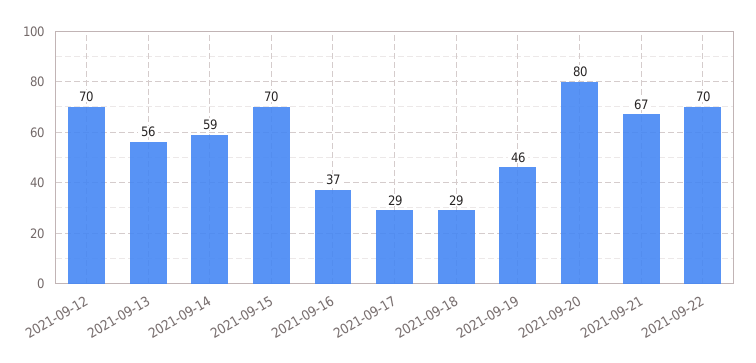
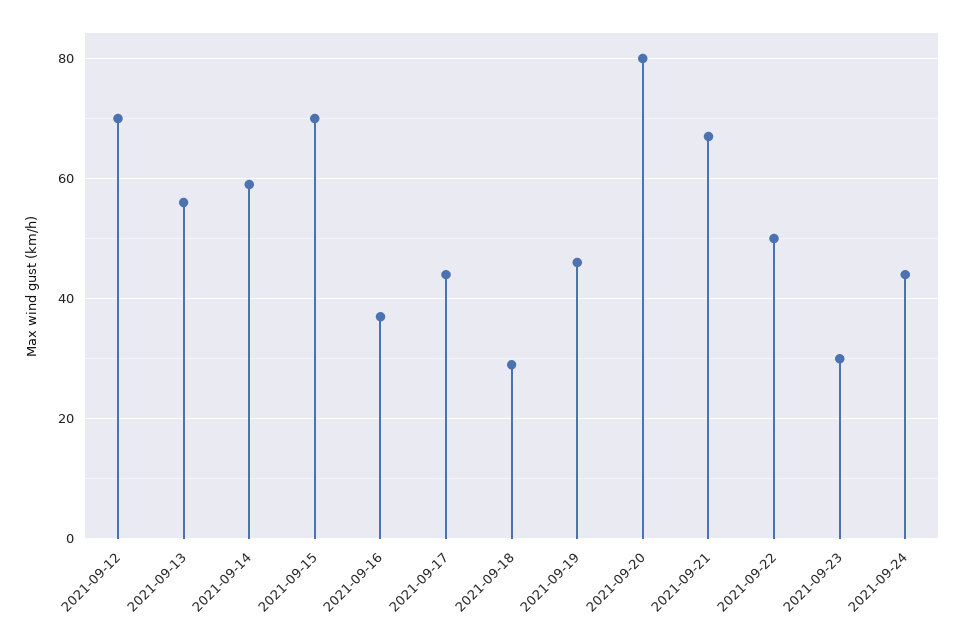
2021-09-17: 29 -> 45
2021-09-22: 70 -> 50
2021-09-23: none -> 30
2021-09-24: none -> 45

